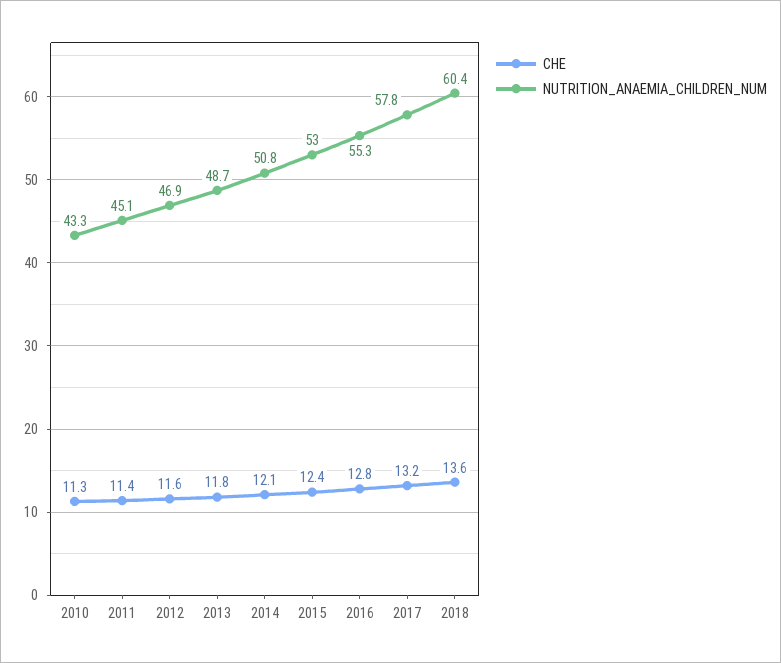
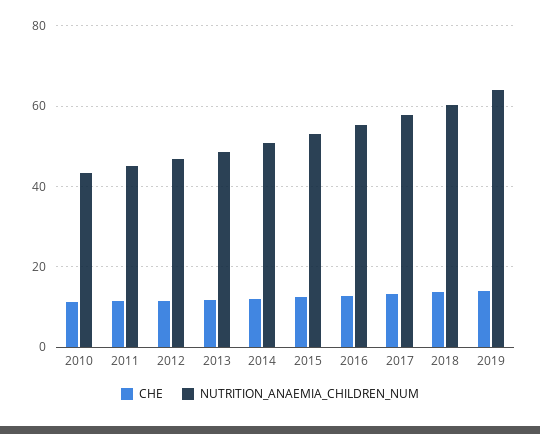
CHE, 2019: none -> 14
NUTRITION_ANAEMIA_CHILDREN_NUM, 2019: none -> 64

